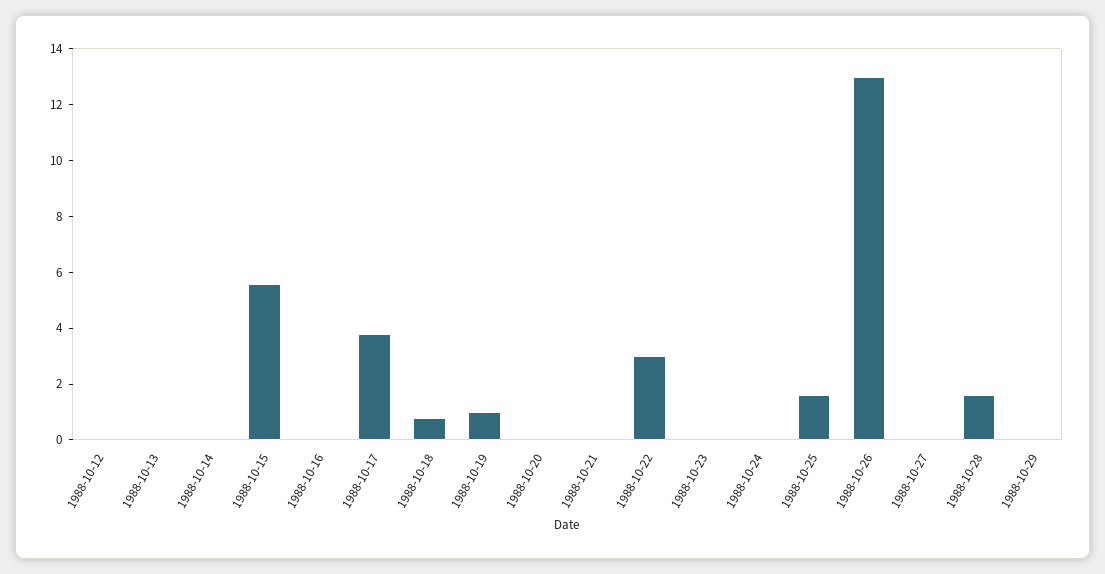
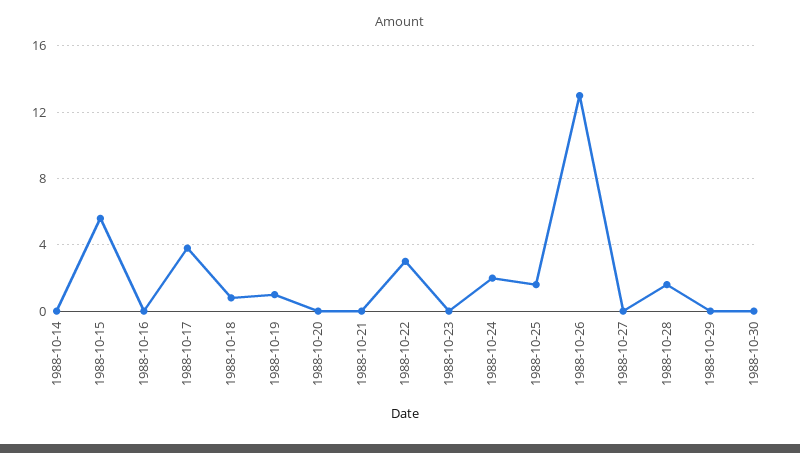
1988-10-12: 0 -> none
1988-10-13: 0 -> none
1988-10-24: 0 -> 2
1988-10-30: none -> 0

